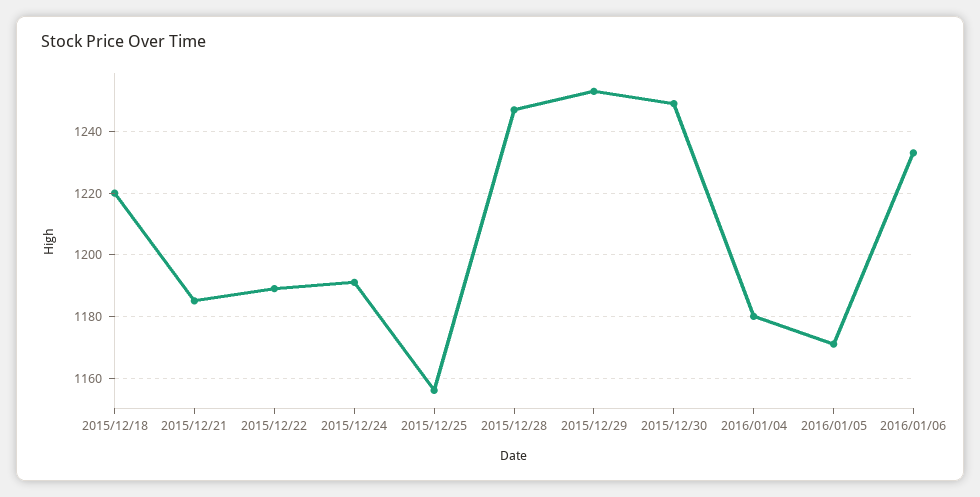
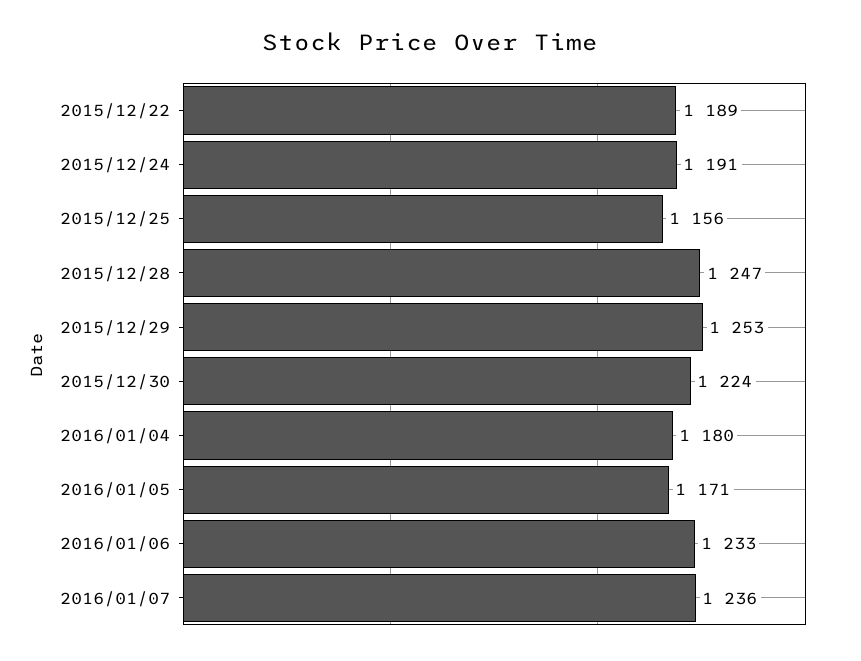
2015/12/18: 1220 -> none
2015/12/21: 1185 -> none
2015/12/30: 1250 -> 1224
2016/01/07: none -> 1236

